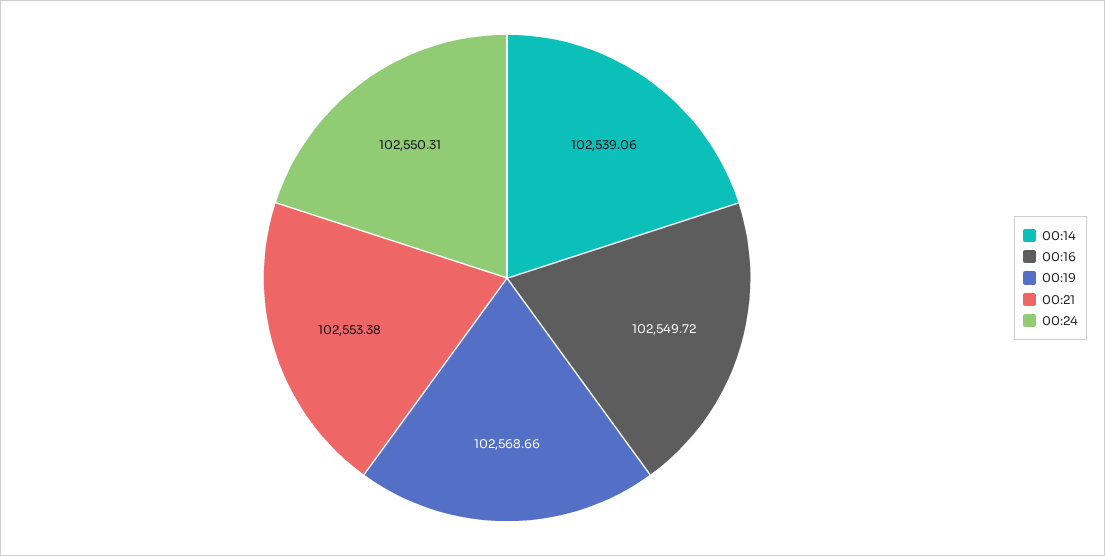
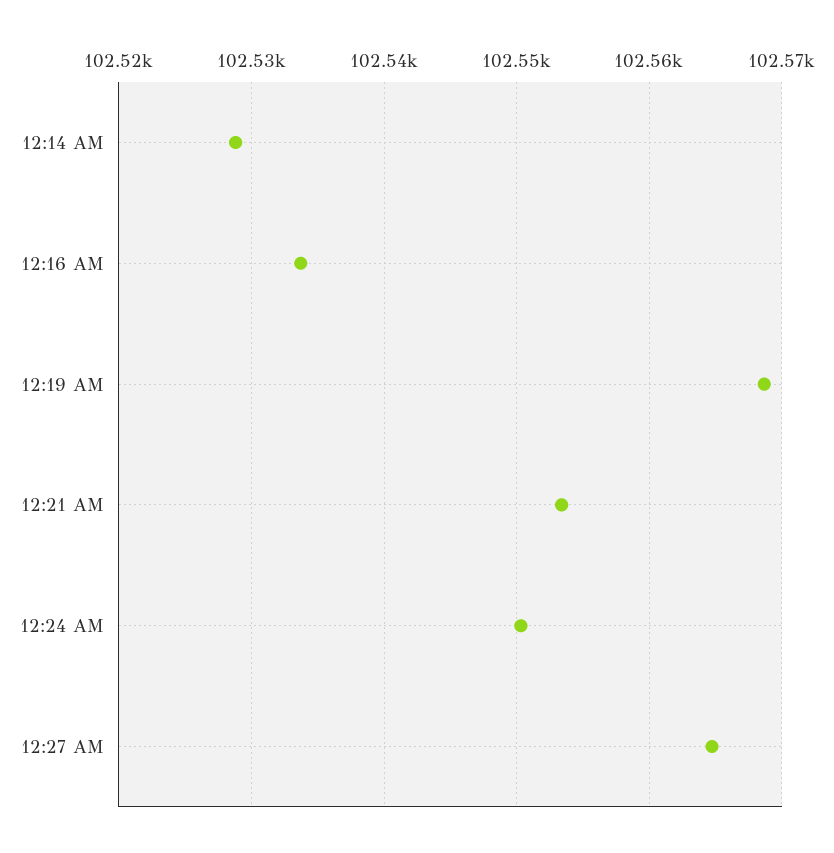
00:14: 102539.06 -> 102529
00:16: 102549.72 -> 102534
12:27 AM: none -> 102565

